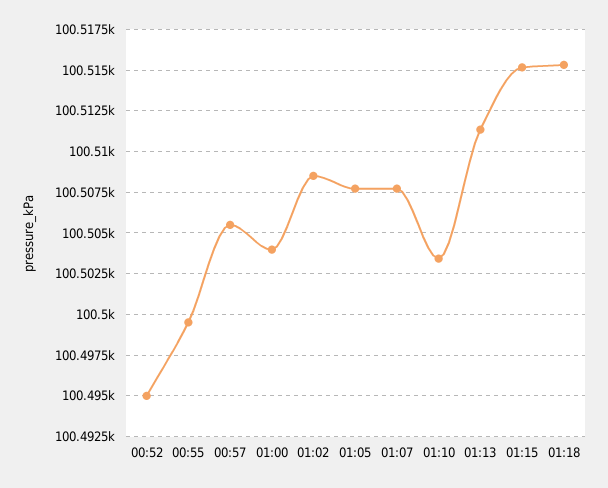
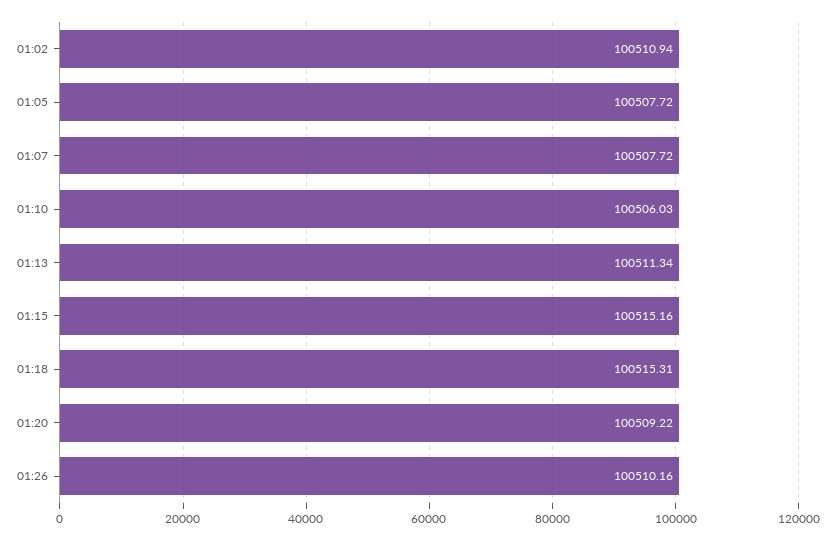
00:52: 100495 -> none
00:55: 100499.5 -> none
00:57: 100505.5 -> none
01:00: 100504 -> none
01:02: 100508.5 -> 100510.94
01:10: 100503.5 -> 100506.03
01:20: none -> 100509.22
01:26: none -> 100510.16

